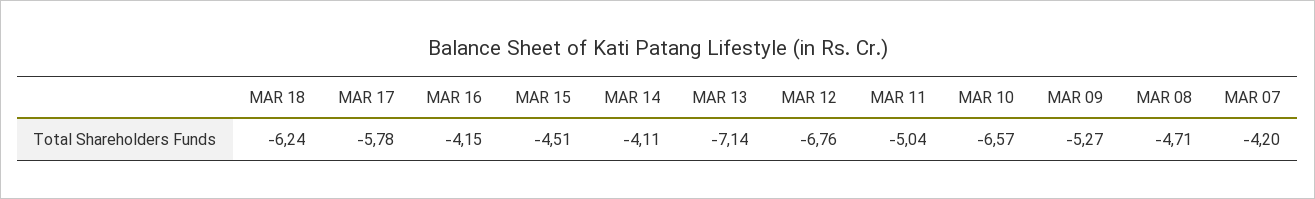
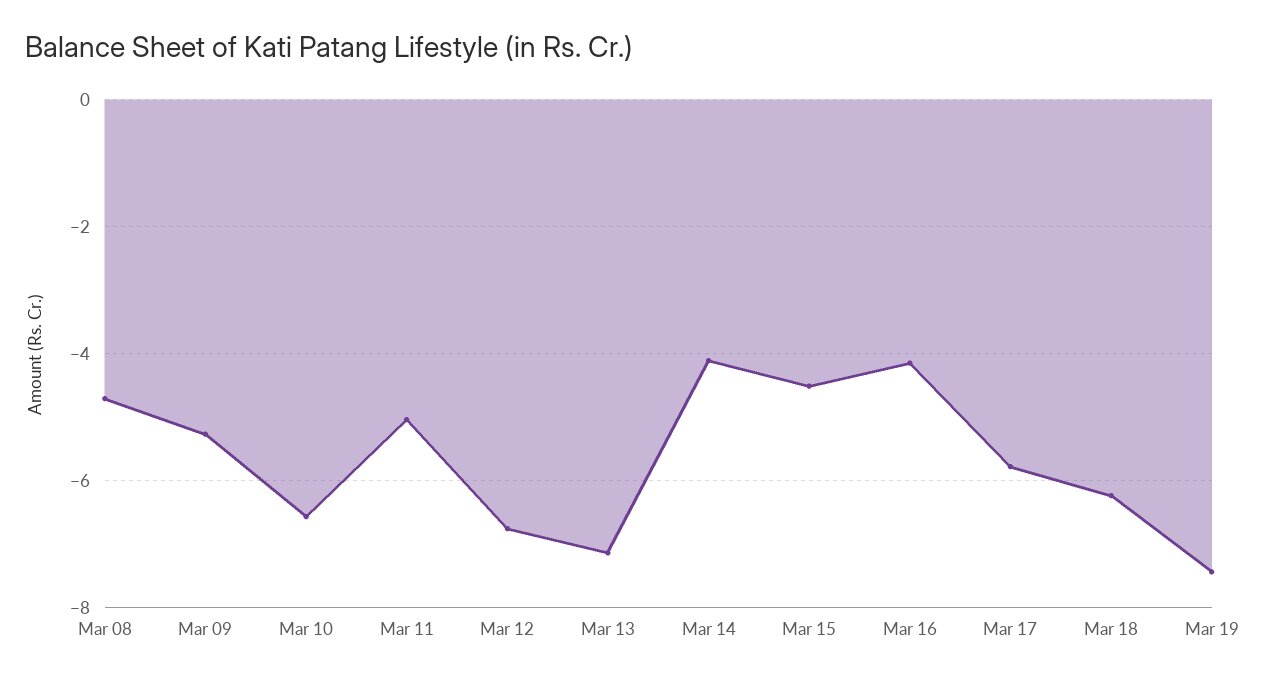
MAR 07: -4.2 -> none
Mar 19: none -> -7.4

